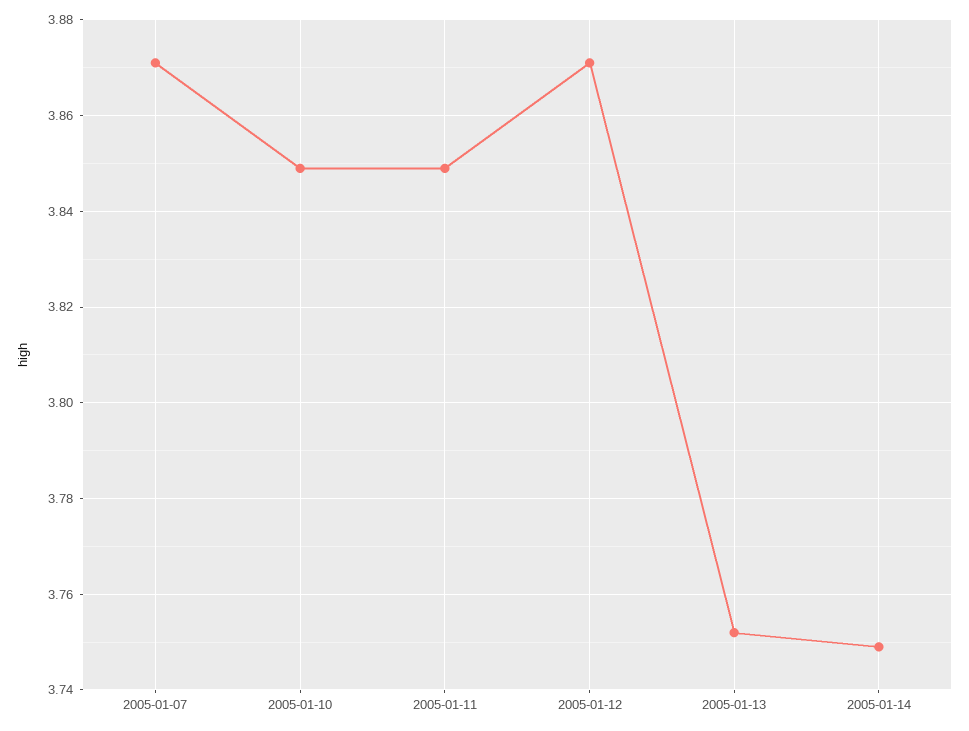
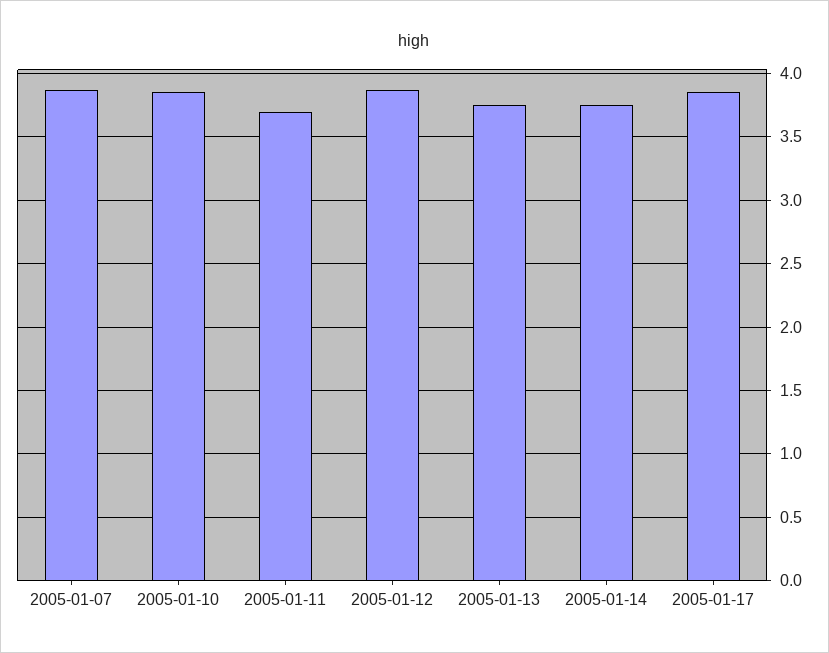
2005-01-11: 3.85 -> 3.7
2005-01-17: none -> 3.85

